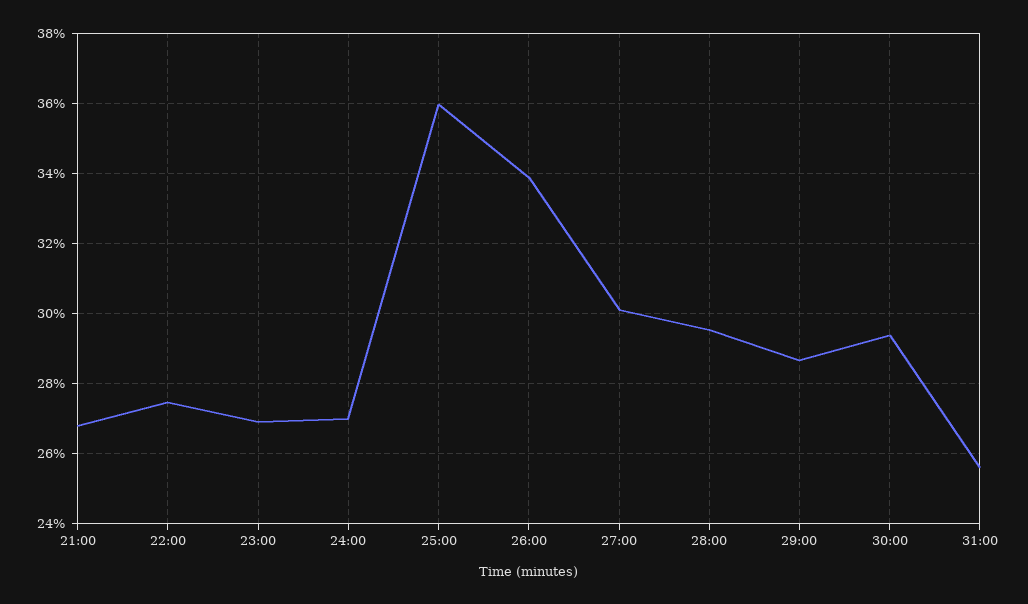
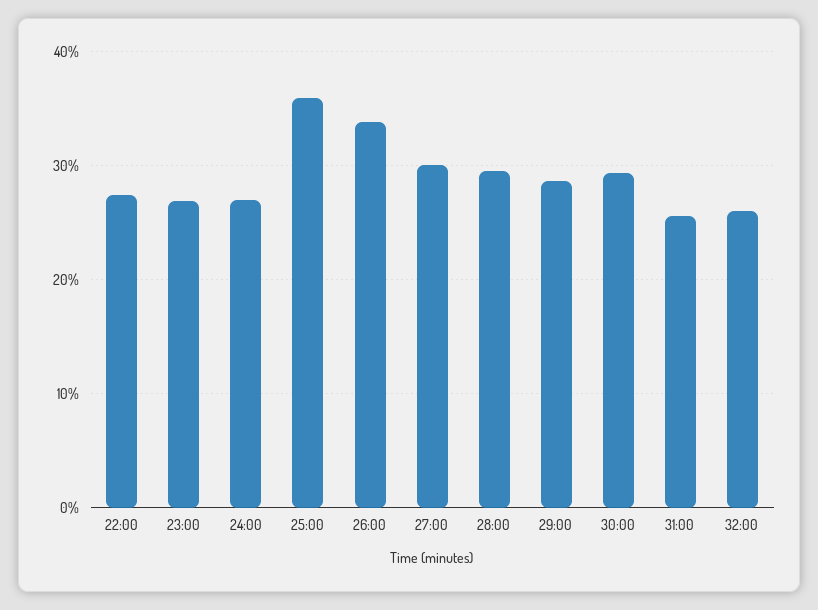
21:00: 26.8 -> none
32:00: none -> 26

